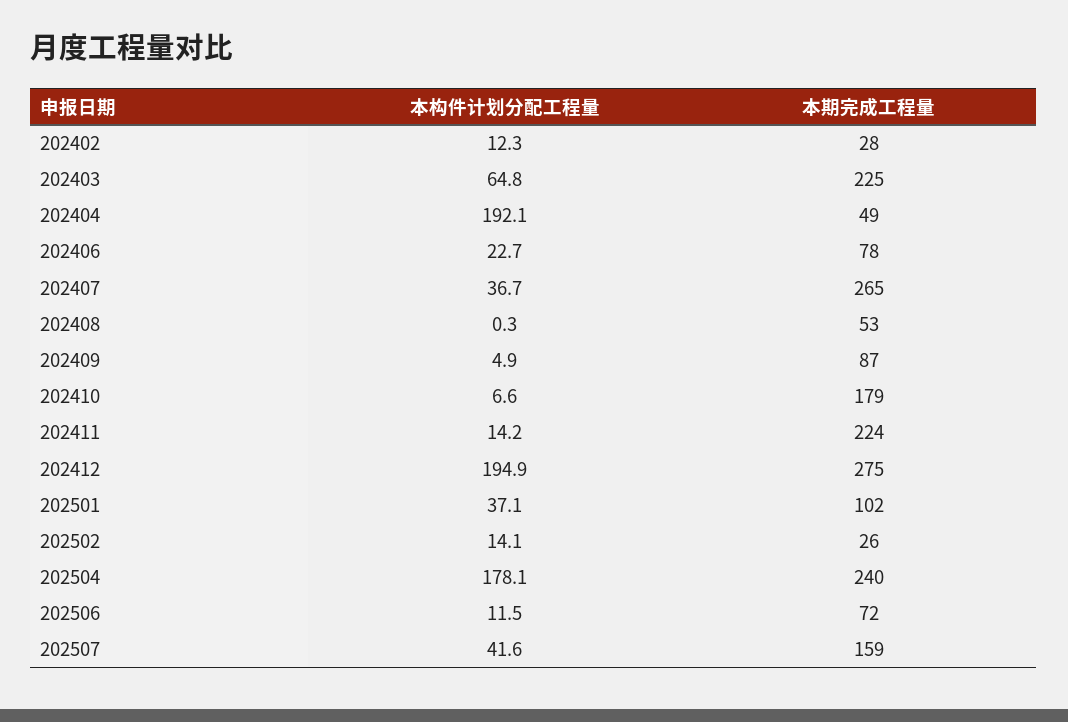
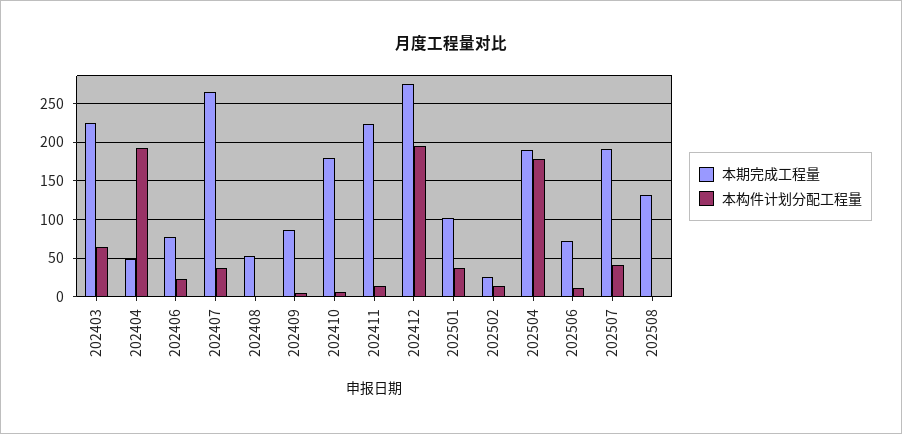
本构件计划分配工程量, 202402: 12.3 -> none
本期完成工程量, 202402: 28 -> none
本期完成工程量, 202504: 240 -> 190
本期完成工程量, 202507: 159 -> 190
本期完成工程量, 202508: none -> 130
本构件计划分配工程量, 202508: none -> 0

